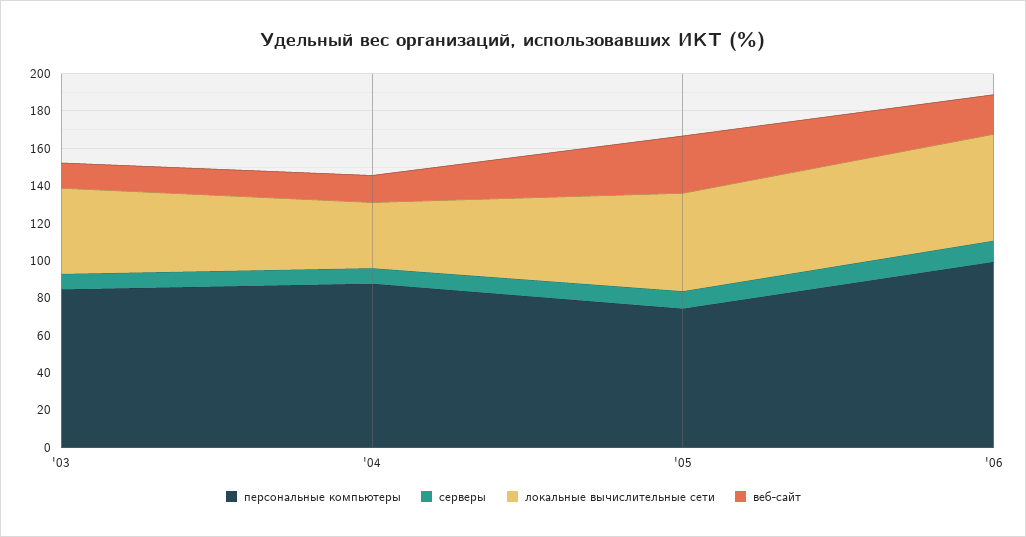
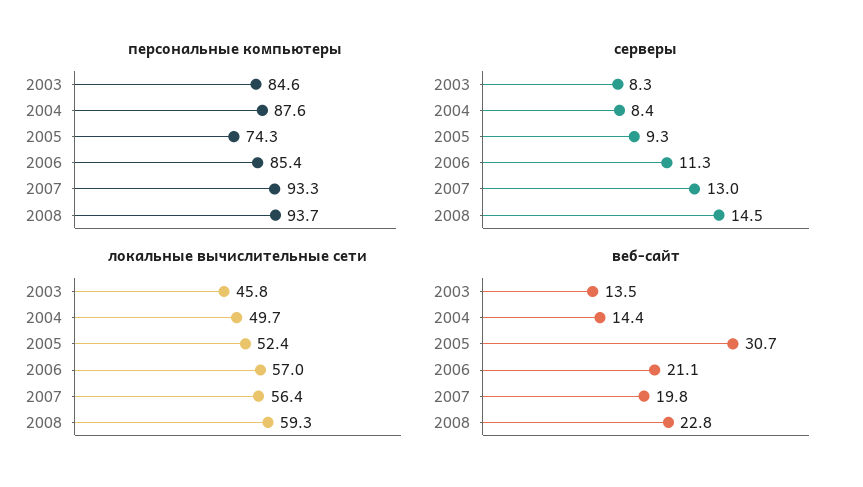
локальные вычислительные сети, '04: 35 -> 49.7
персональные компьютеры, '06: 100 -> 85.4
персональные компьютеры, 2007: none -> 93.3
персональные компьютеры, 2008: none -> 93.7
серверы, 2007: none -> 13
серверы, 2008: none -> 14.5
локальные вычислительные сети, 2007: none -> 56.4
локальные вычислительные сети, 2008: none -> 59.3
веб-сайт, 2007: none -> 19.8
веб-сайт, 2008: none -> 22.8

